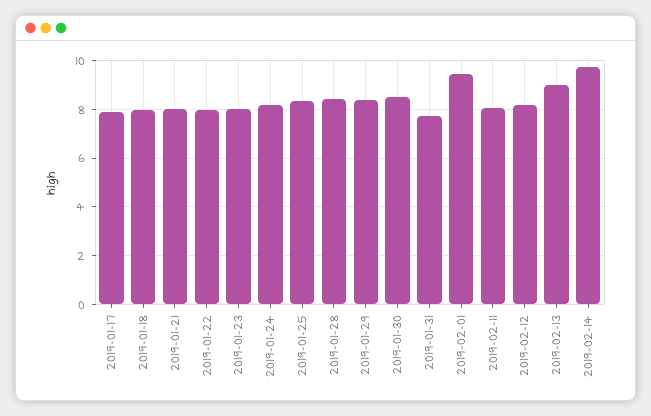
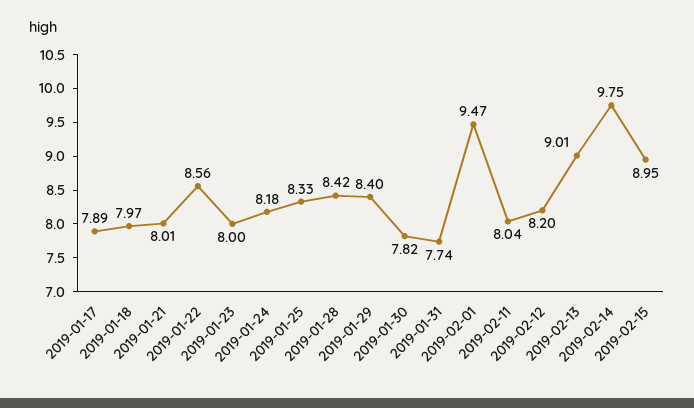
2019-01-22: 8 -> 8.56
2019-01-30: 8.5 -> 7.82
2019-02-15: none -> 8.95

